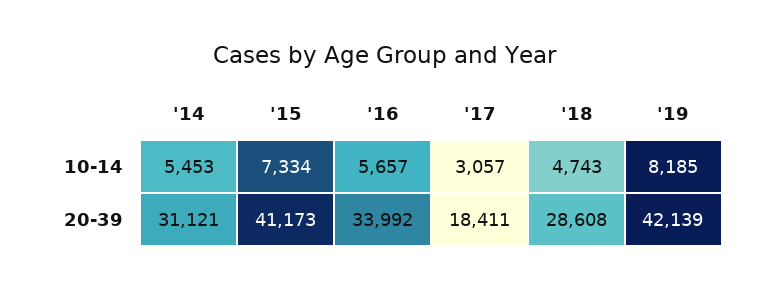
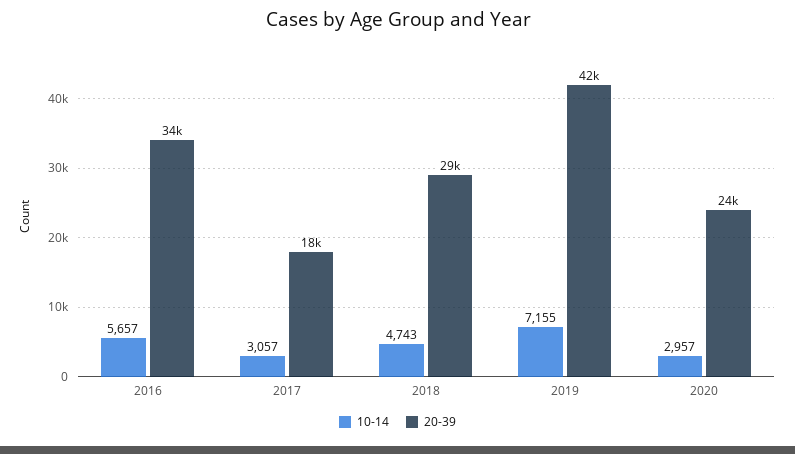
10-14, '14: 5453 -> none
10-14, '15: 7334 -> none
10-14, '19: 8185 -> 7155
20-39, '14: 31121 -> none
20-39, '15: 41173 -> none
10-14, 2020: none -> 2957
20-39, 2020: none -> 24000

